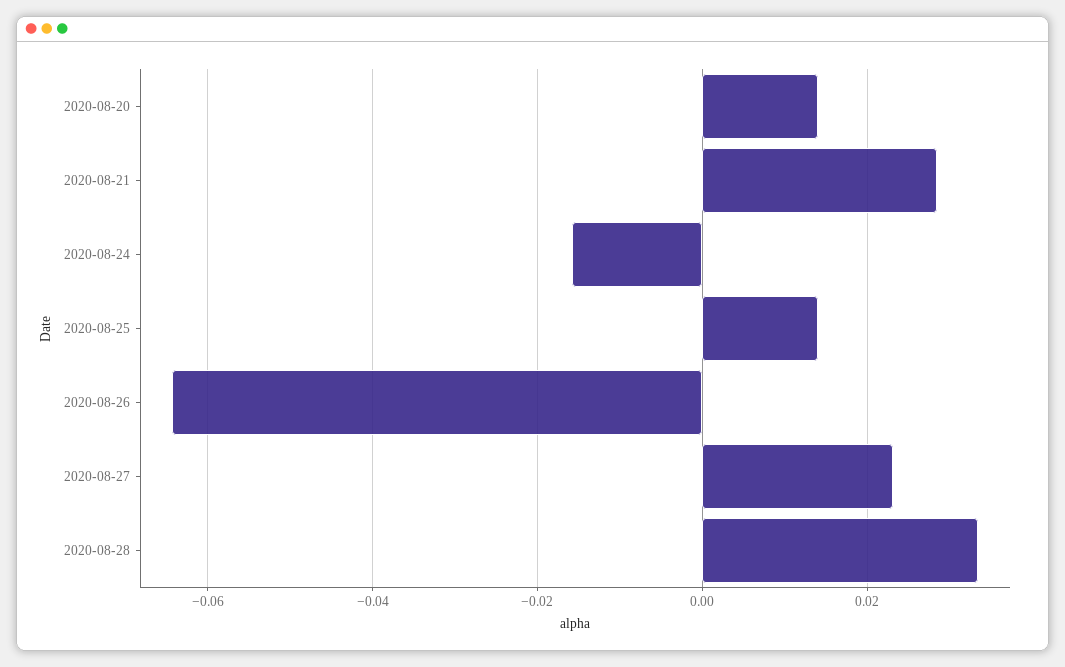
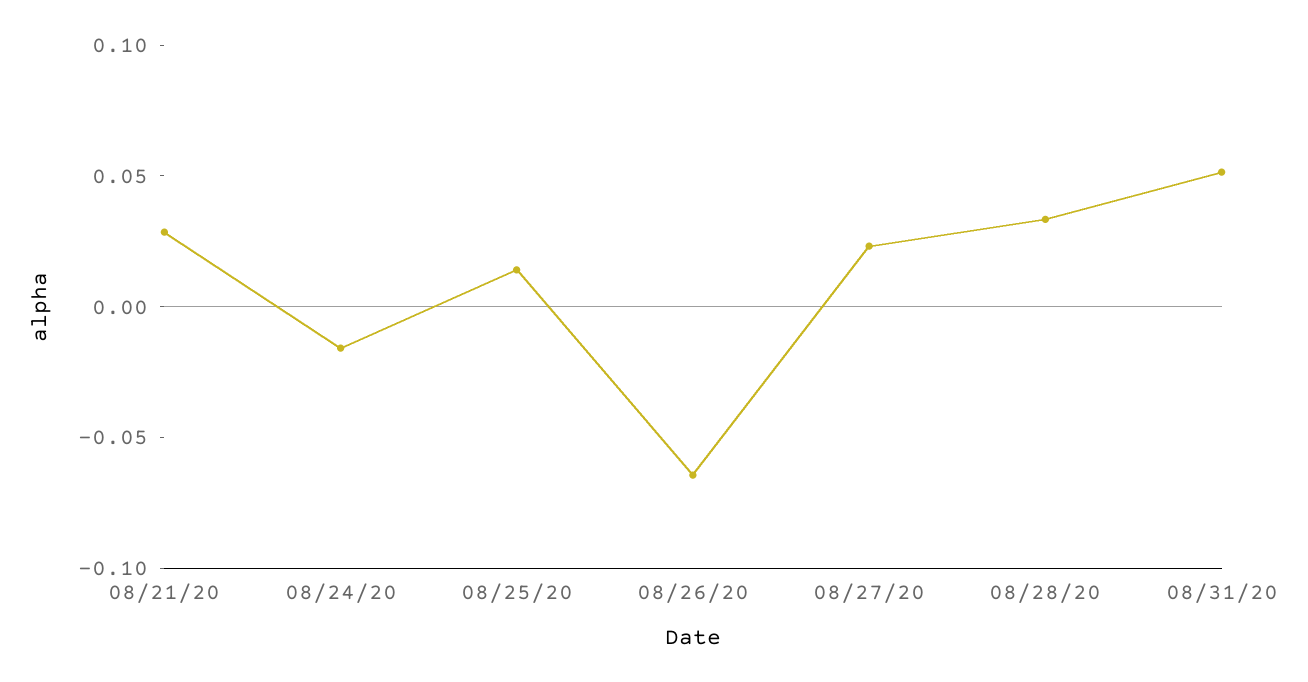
2020-08-20: 0.014 -> none
08/31/20: none -> 0.05

